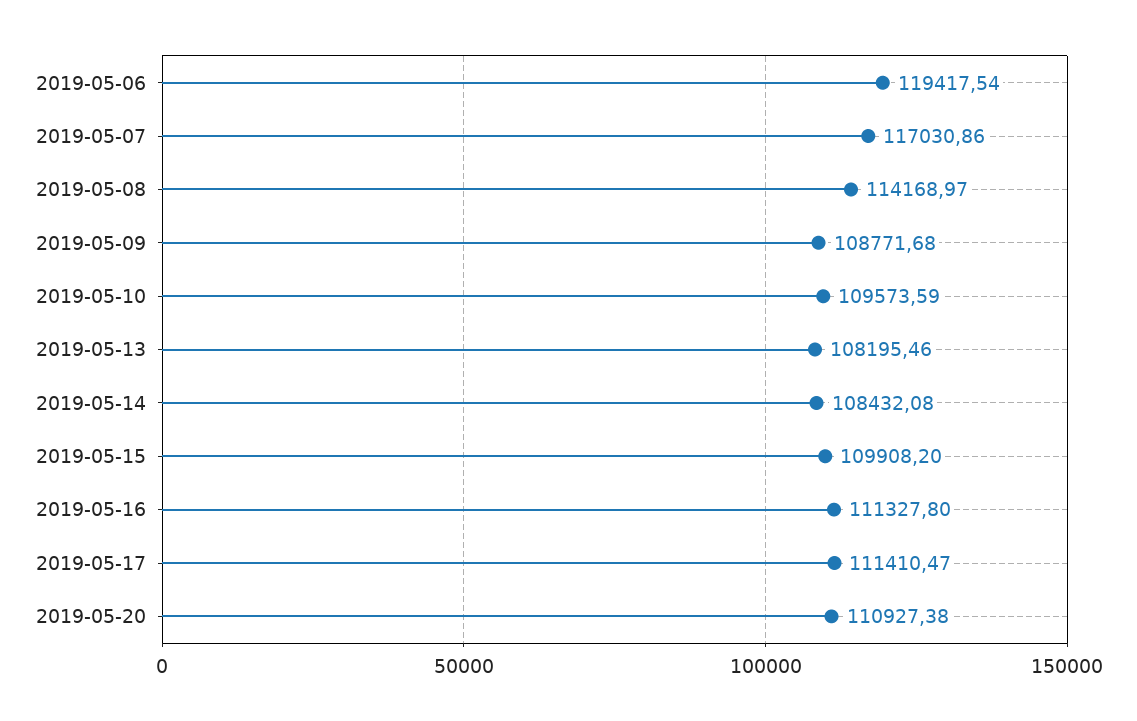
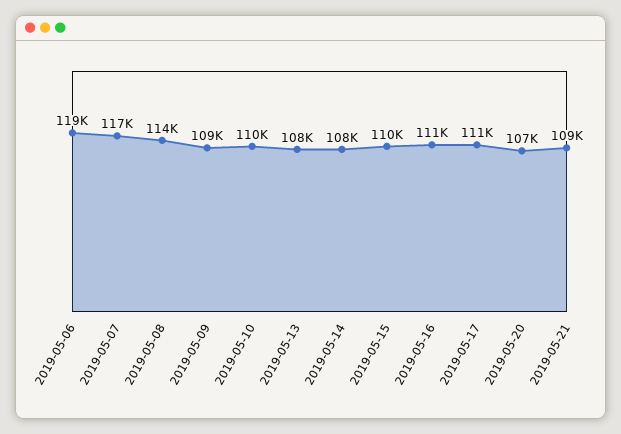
2019-05-20: 110927.38 -> 107000
2019-05-21: none -> 109000

